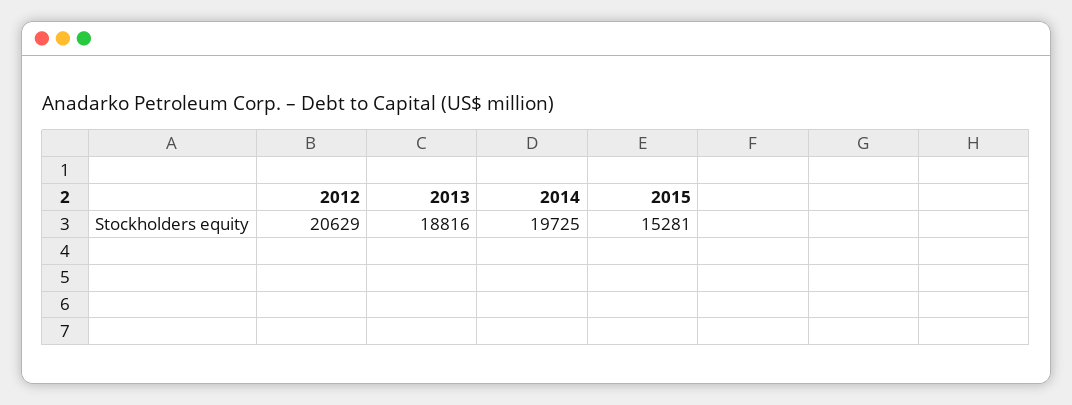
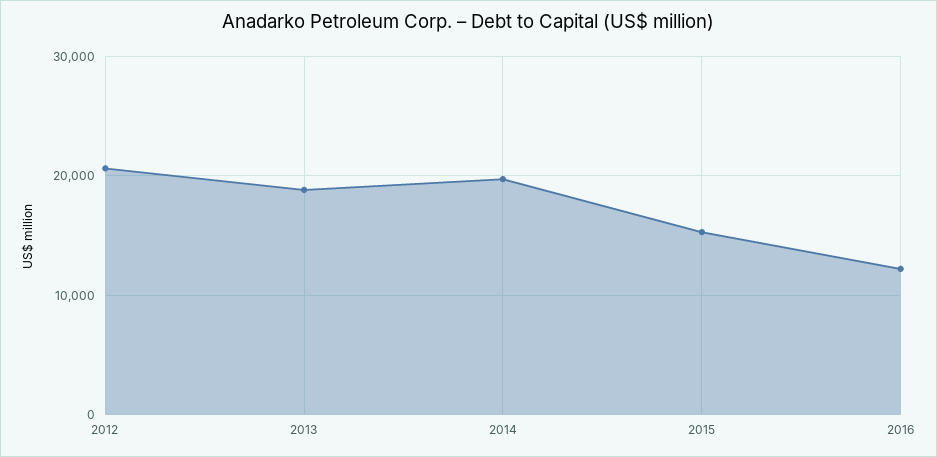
2016: none -> 12000

